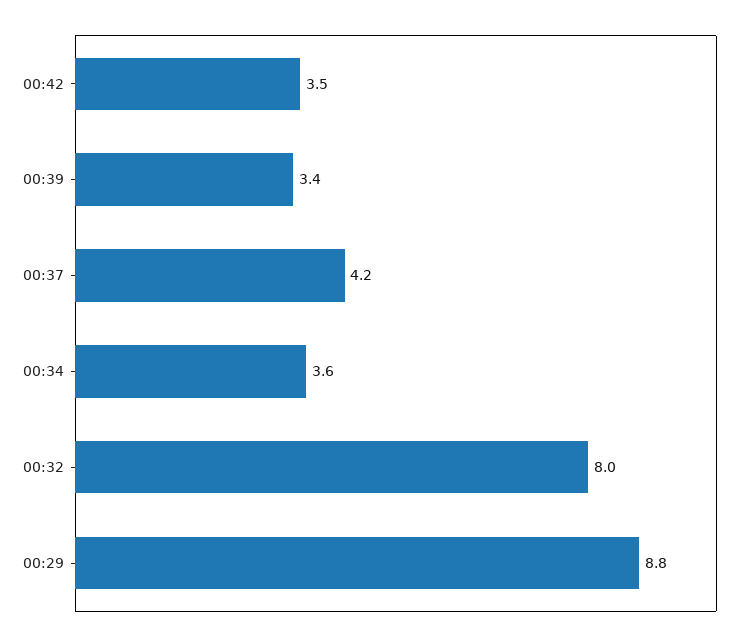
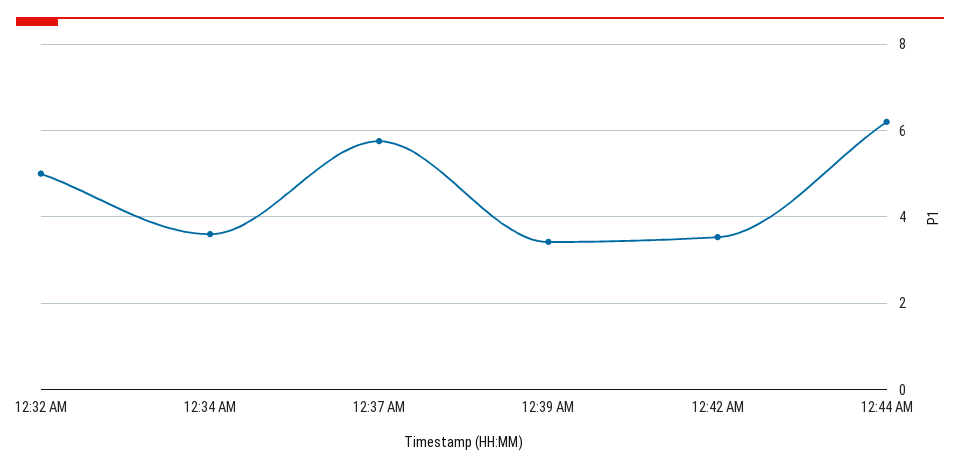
00:37: 4.2 -> 5.8
00:32: 8 -> 5
00:29: 8.8 -> none
12:44 AM: none -> 6.2

